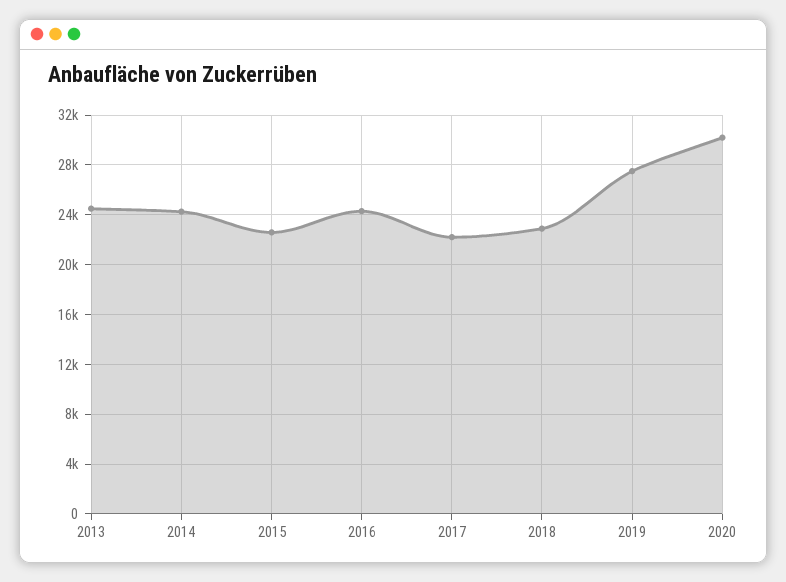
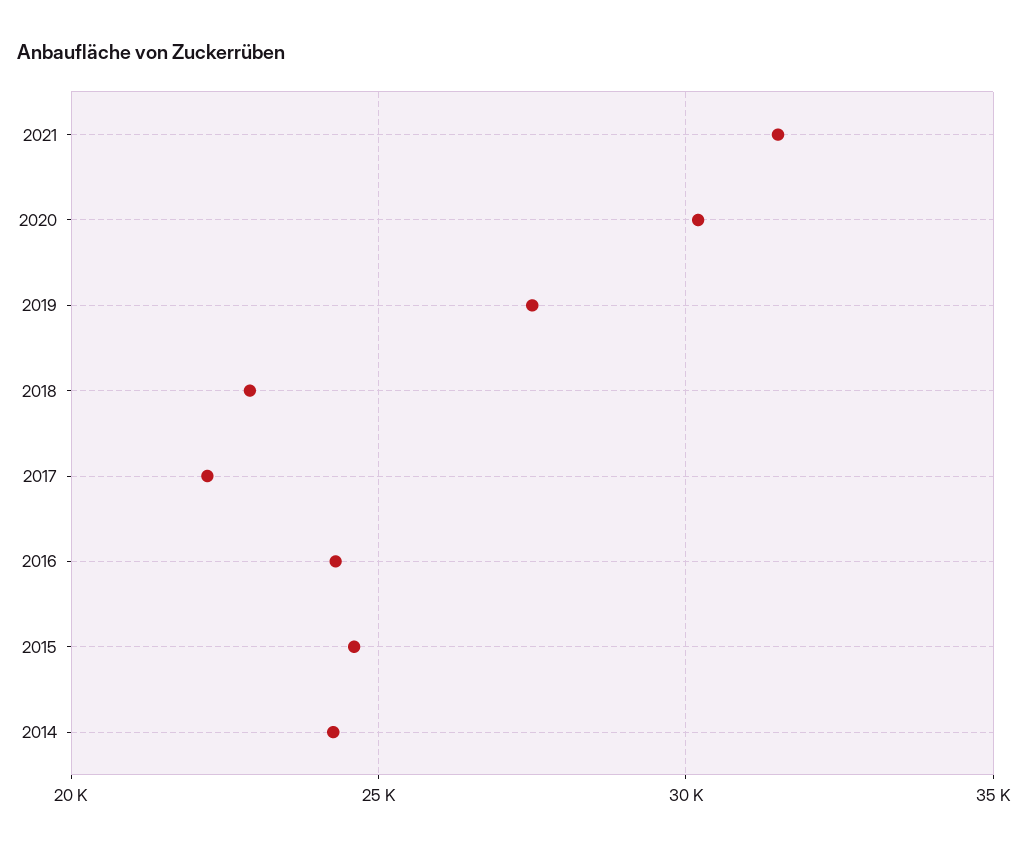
2013: 24500 -> none
2015: 22500 -> 24500
2021: none -> 31500

